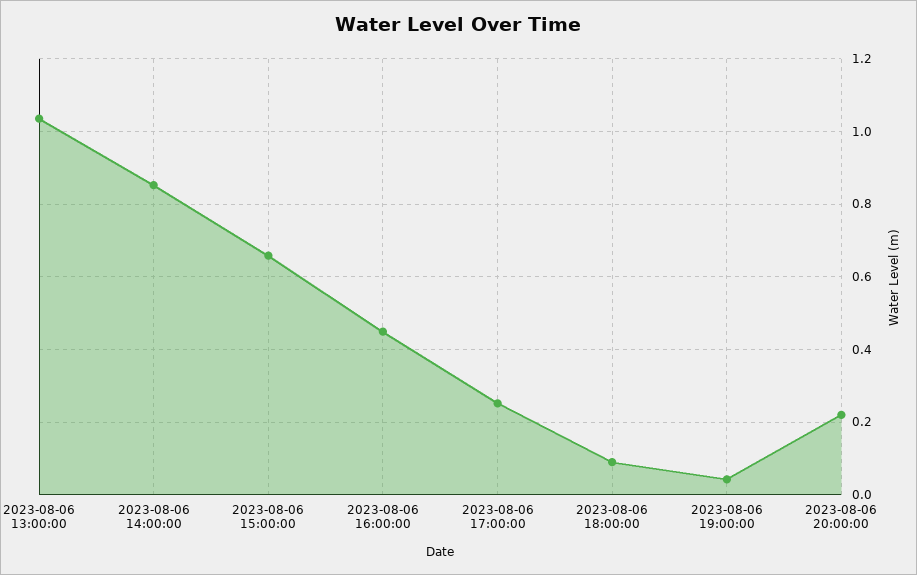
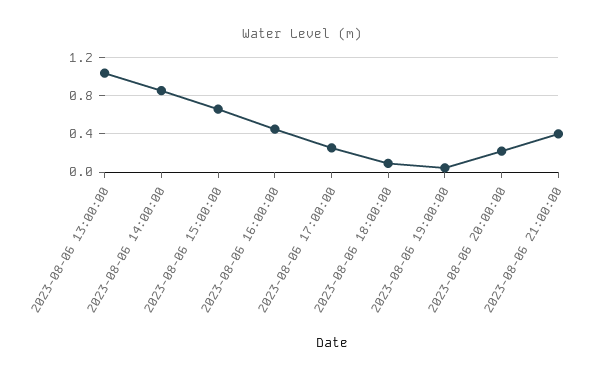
2023-08-06 21:00:00: none -> 0.4

